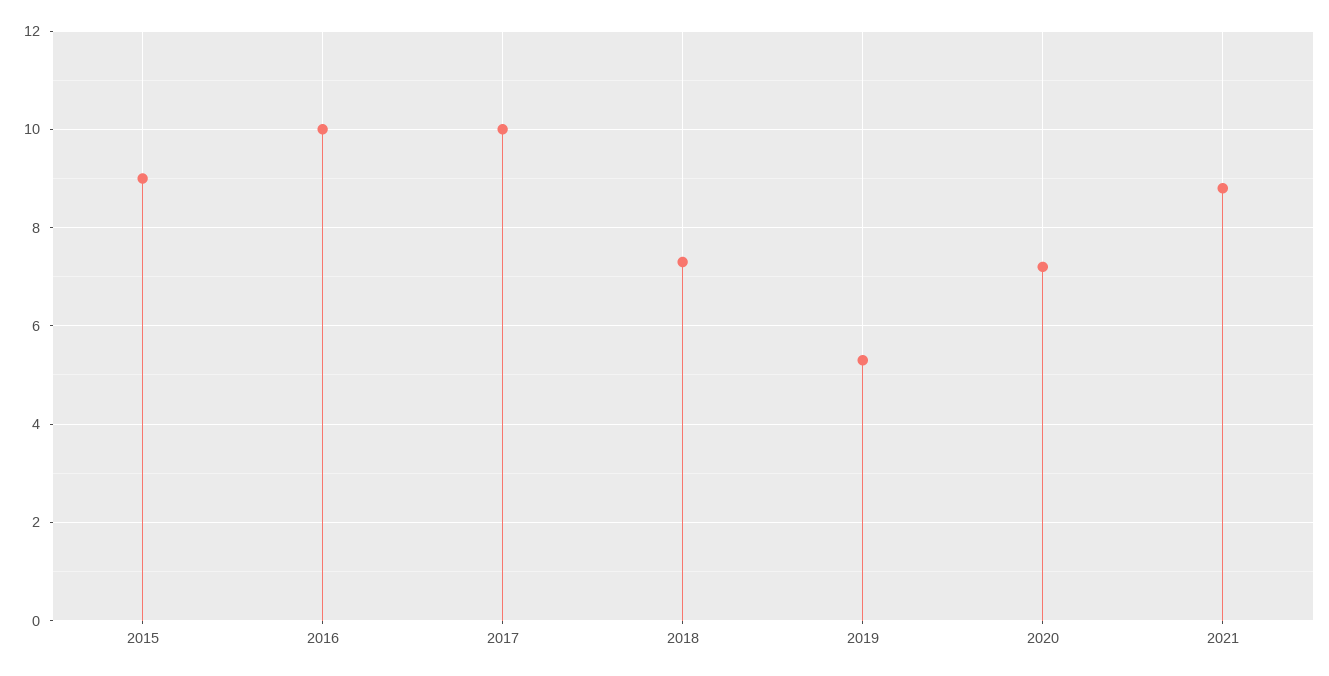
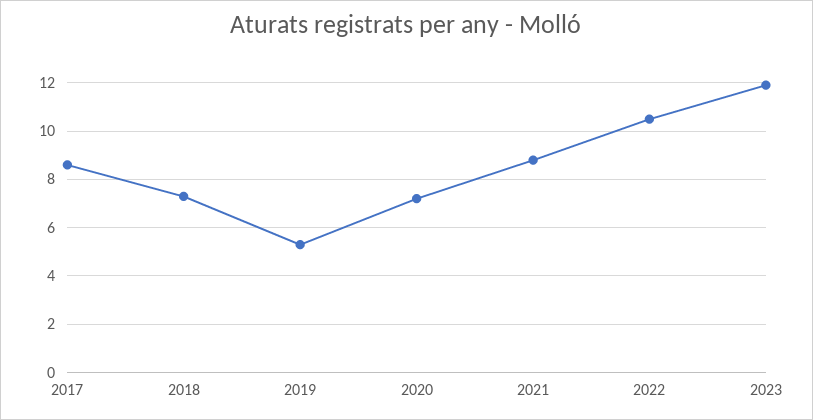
2015: 9 -> none
2016: 10 -> none
2017: 10 -> 8.5
2022: none -> 10.5
2023: none -> 12

